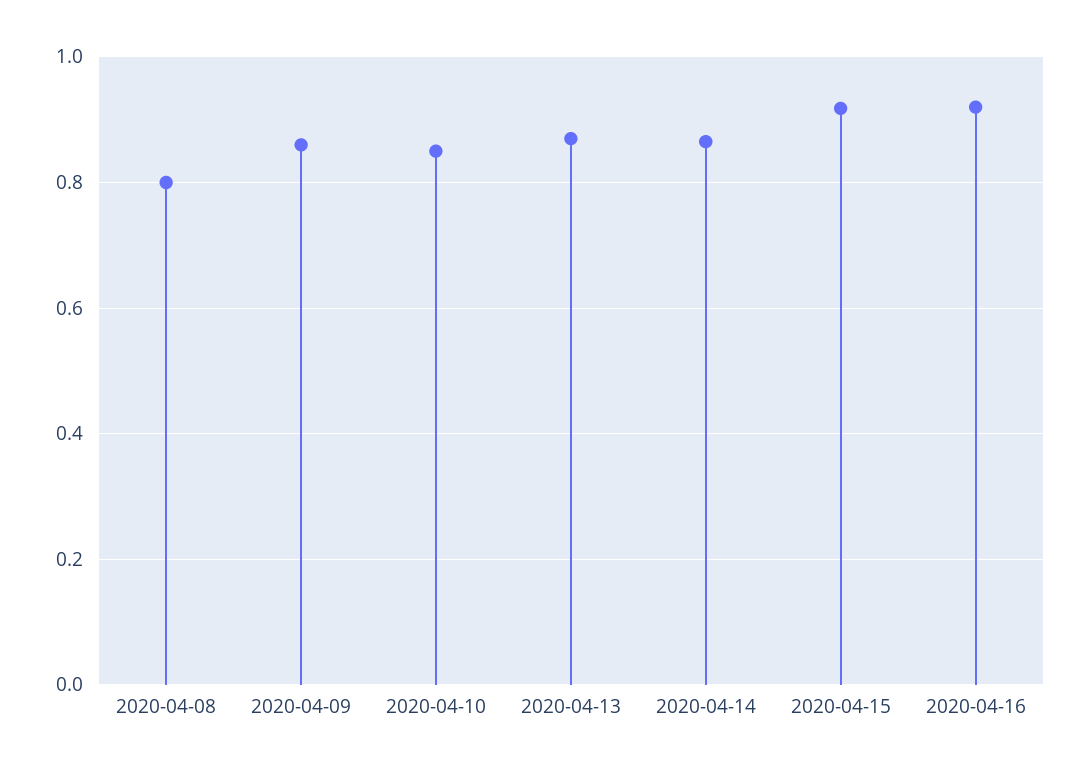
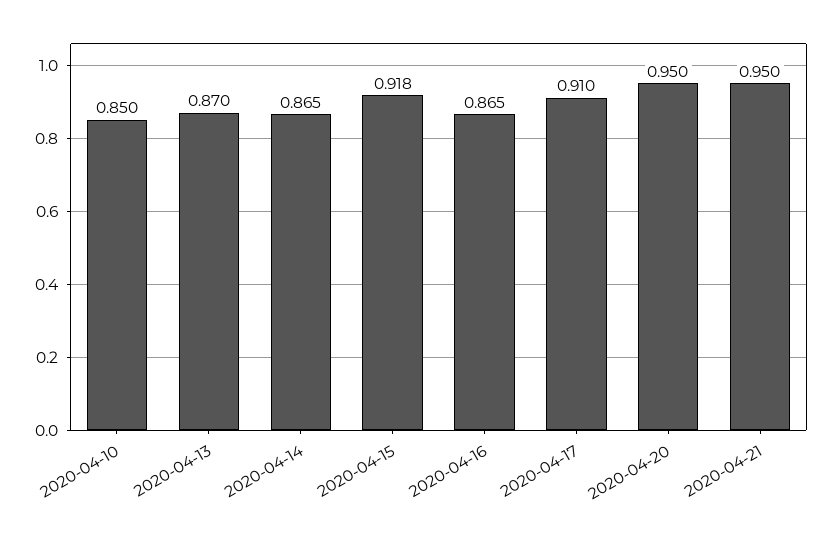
2020-04-08: 0.8 -> none
2020-04-09: 0.86 -> none
2020-04-16: 0.92 -> 0.865
2020-04-17: none -> 0.91
2020-04-20: none -> 0.95
2020-04-21: none -> 0.95

